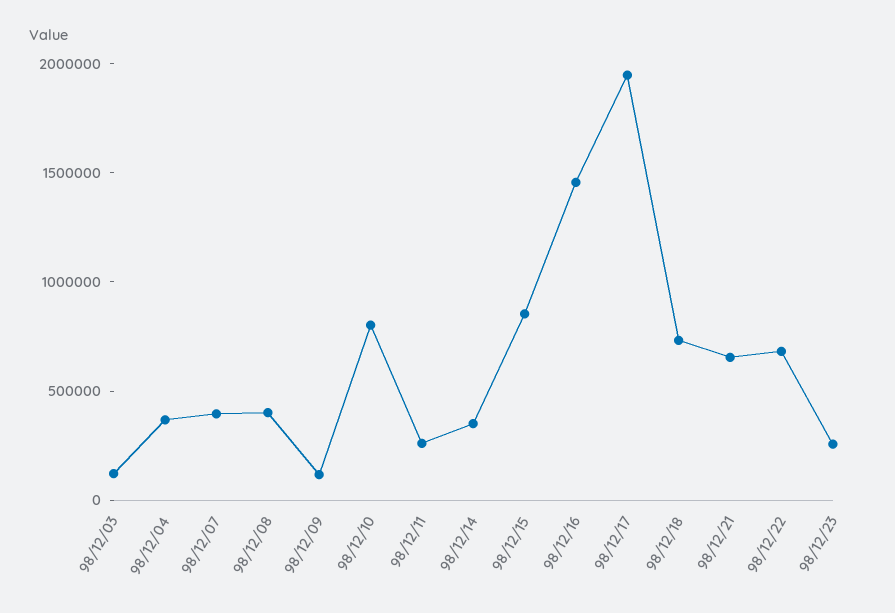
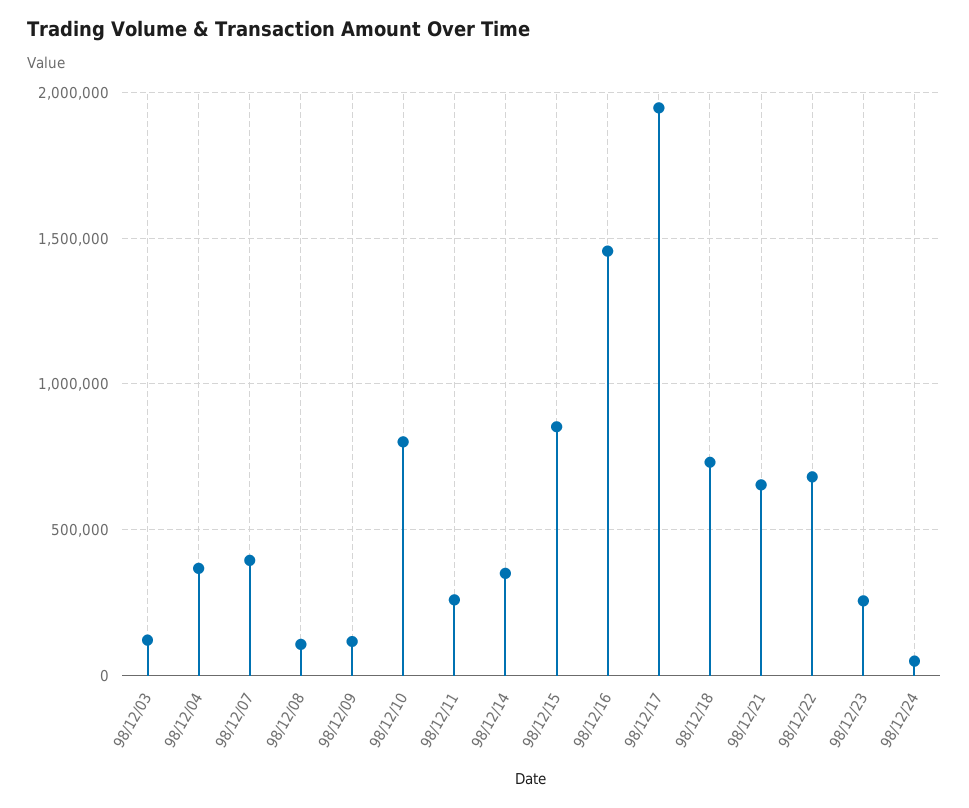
98/12/08: 400000 -> 100000
98/12/24: none -> 50000

